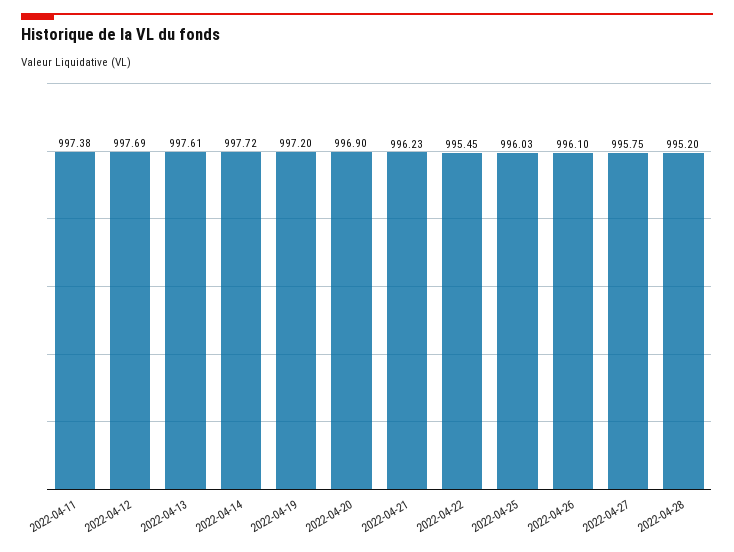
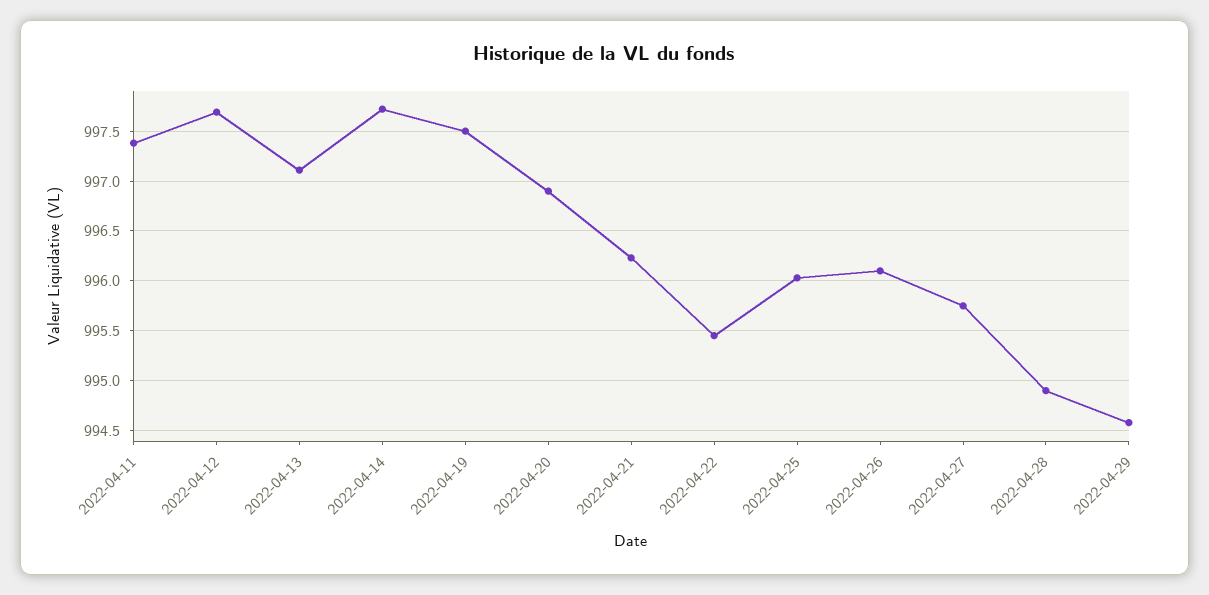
2022-04-13: 997.61 -> 997.1
2022-04-19: 997.2 -> 997.5
2022-04-28: 995.2 -> 994.9
2022-04-29: none -> 994.6

